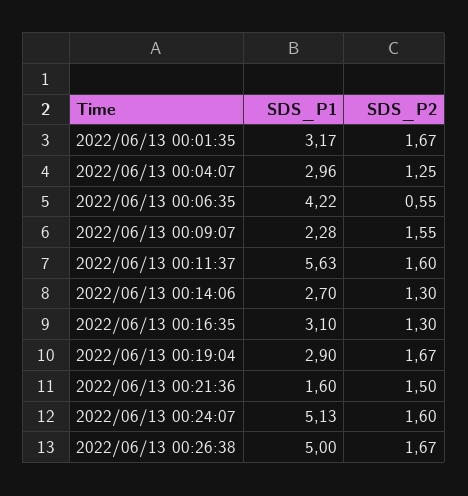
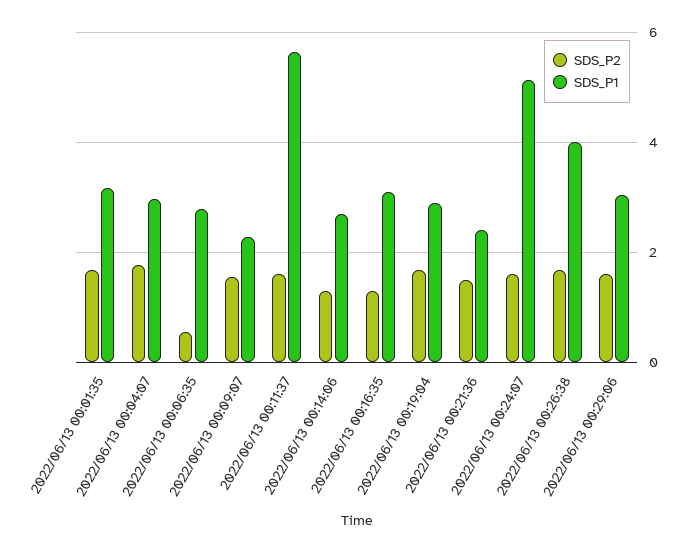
SDS_P2, 2022/06/13 00:04:07: 1.25 -> 1.8
SDS_P1, 2022/06/13 00:06:35: 4.22 -> 2.8
SDS_P1, 2022/06/13 00:21:36: 1.6 -> 2.4
SDS_P1, 2022/06/13 00:26:38: 5 -> 4
SDS_P2, 2022/06/13 00:29:06: none -> 1.6
SDS_P1, 2022/06/13 00:29:06: none -> 3

